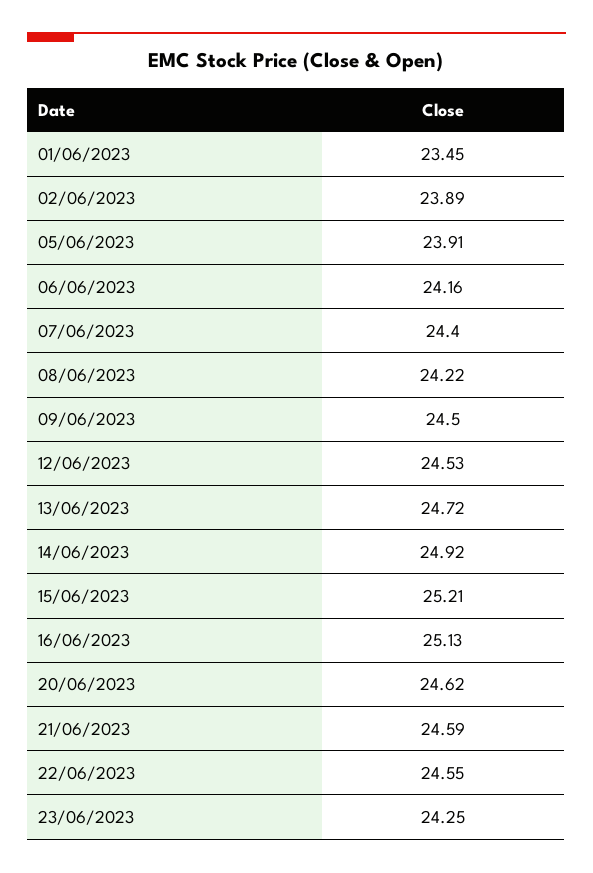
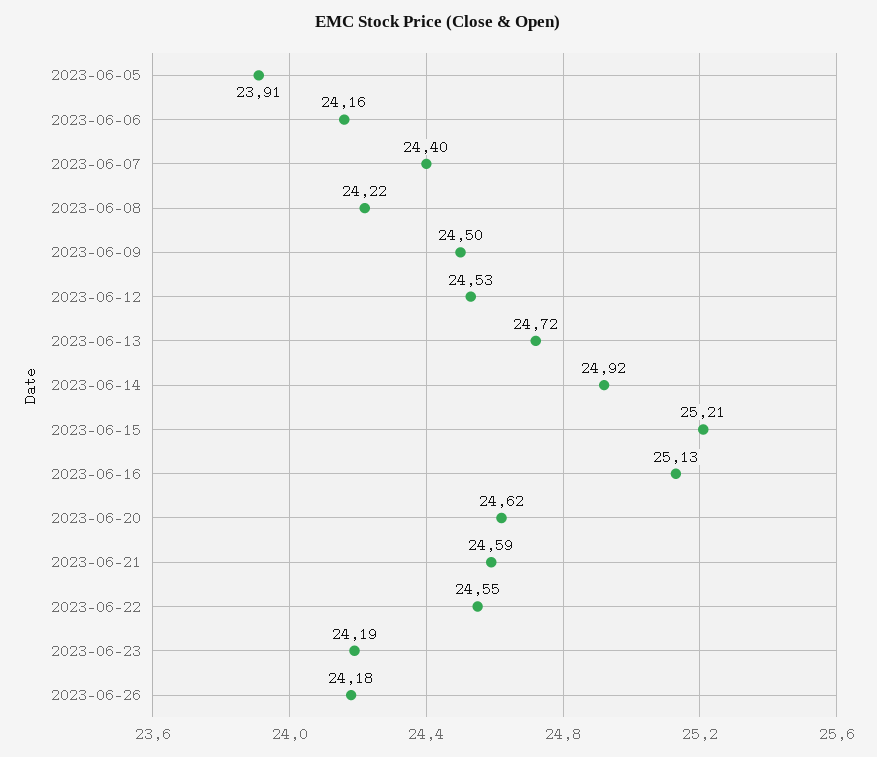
01/06/2023: 23.45 -> none
02/06/2023: 23.89 -> none
23/06/2023: 24.25 -> 24.19
2023-06-26: none -> 24.18

